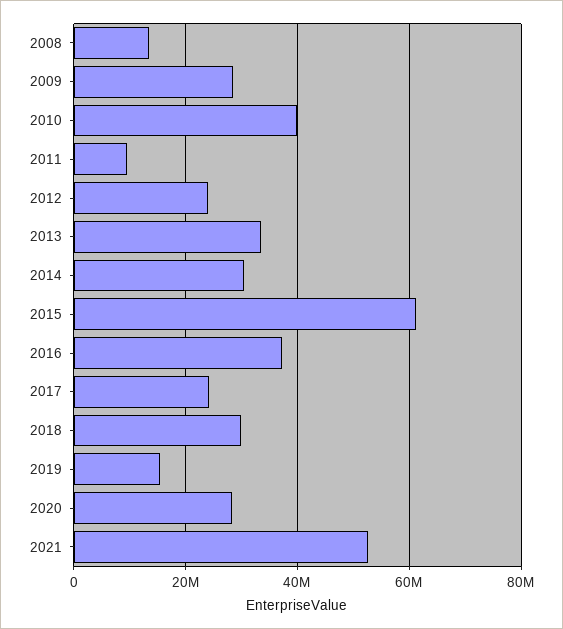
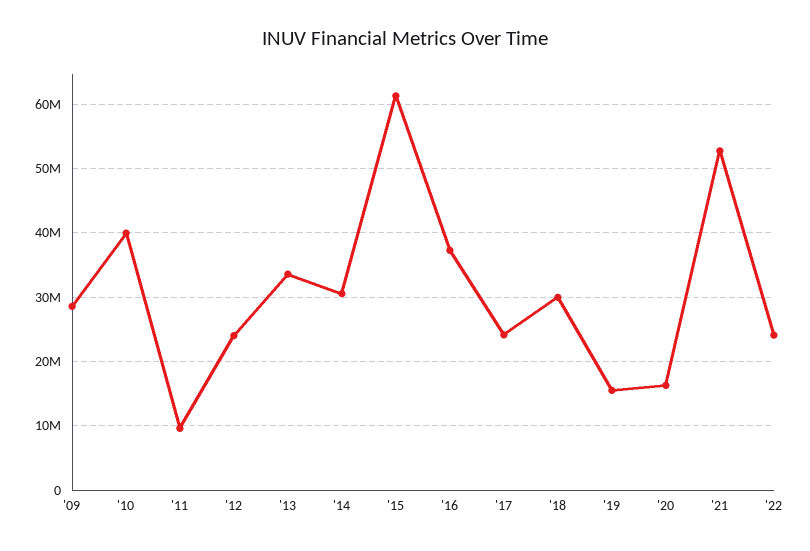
2008: 14000000 -> none
2020: 28000000 -> 16000000
'22: none -> 24000000

